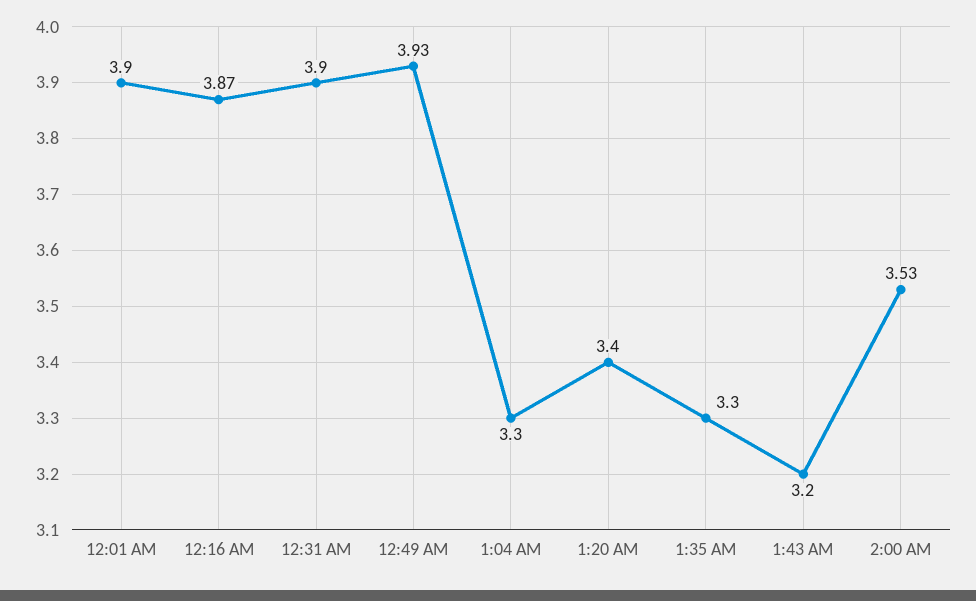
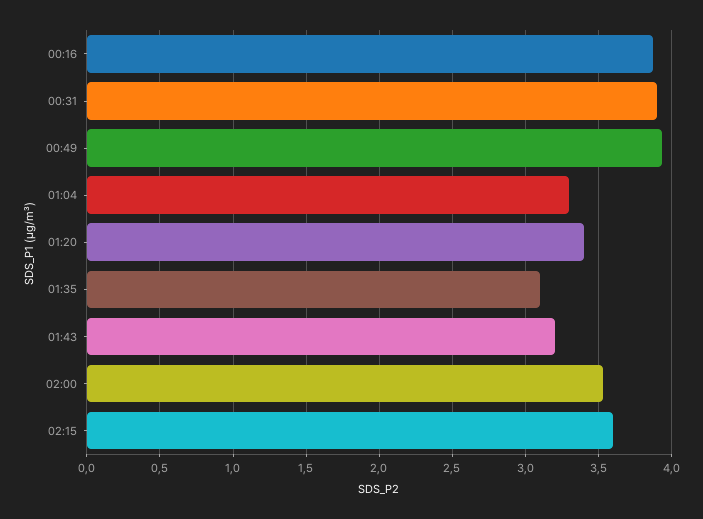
12:01 AM: 3.9 -> none
1:35 AM: 3.3 -> 3.1
02:15: none -> 3.6

